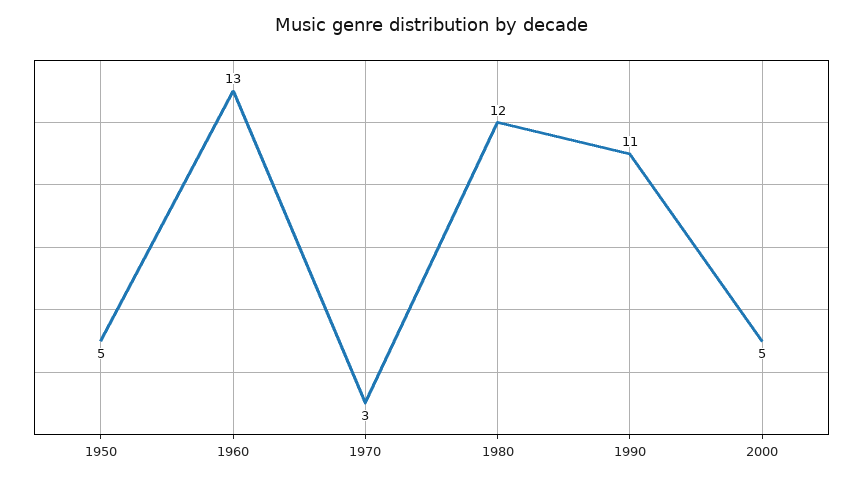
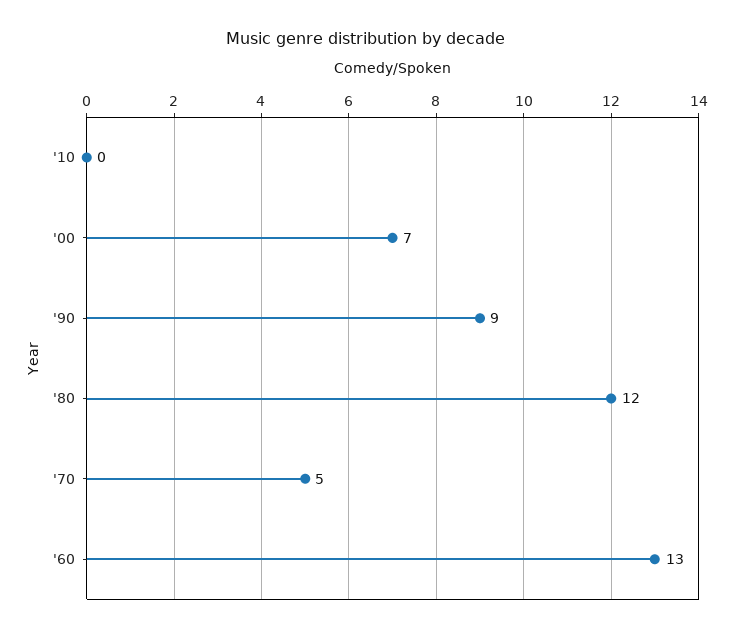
1950: 5 -> none
1970: 3 -> 5
1990: 11 -> 9
2000: 5 -> 7
'10: none -> 0

